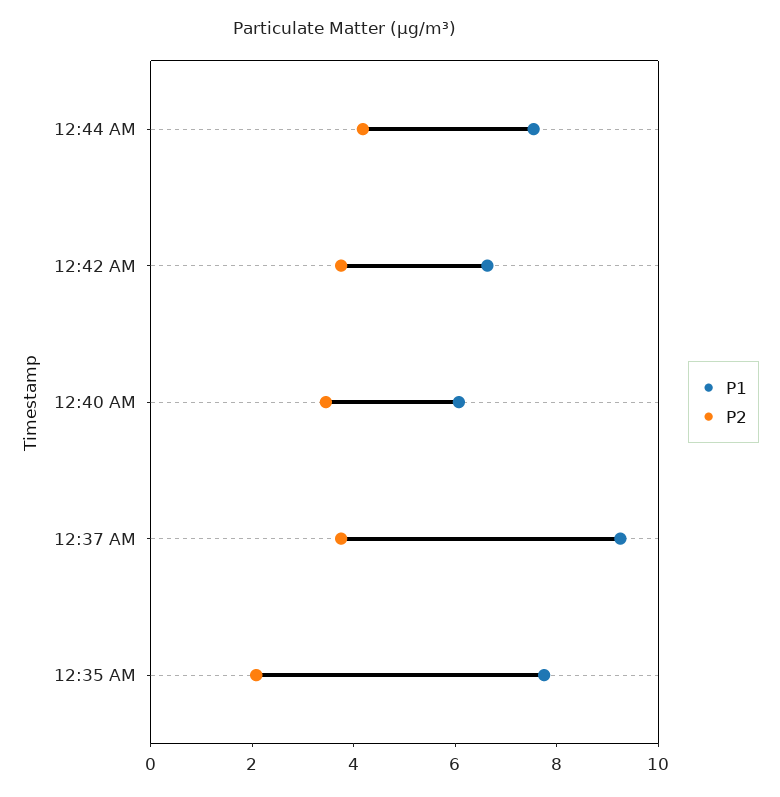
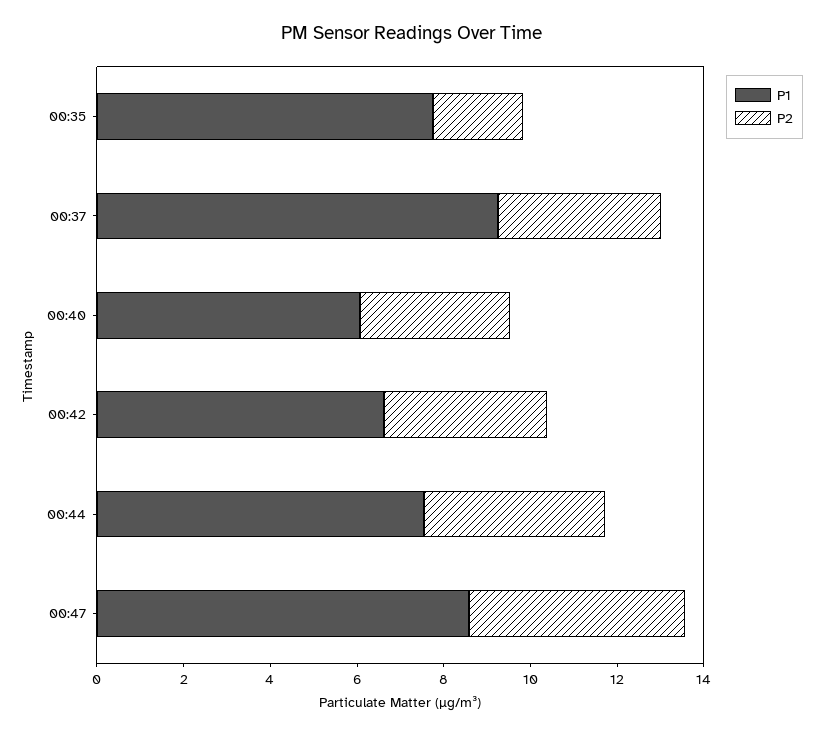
P1, 00:47: none -> 8.5
P2, 00:47: none -> 5

